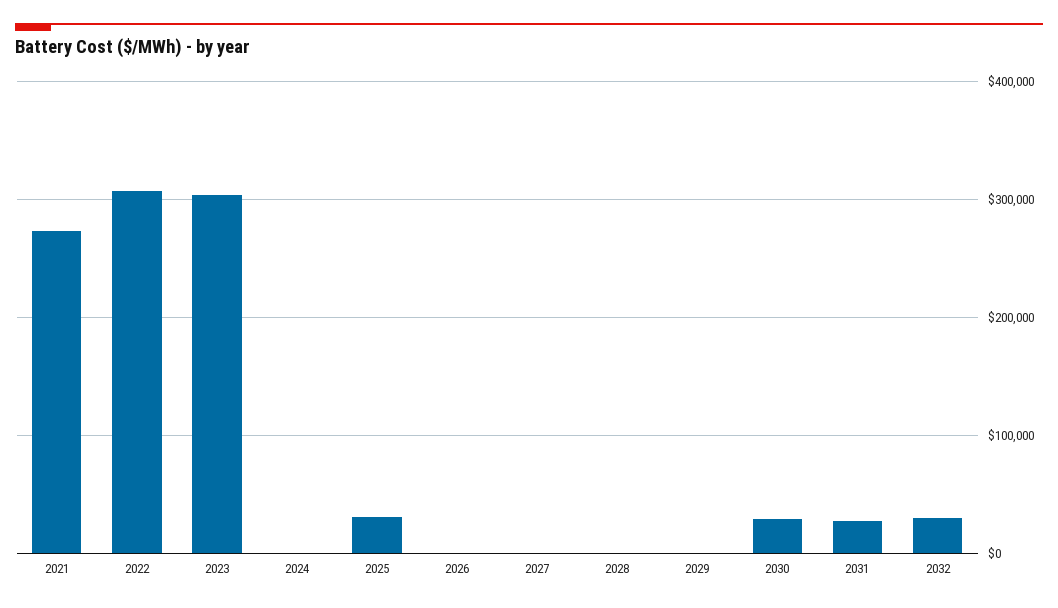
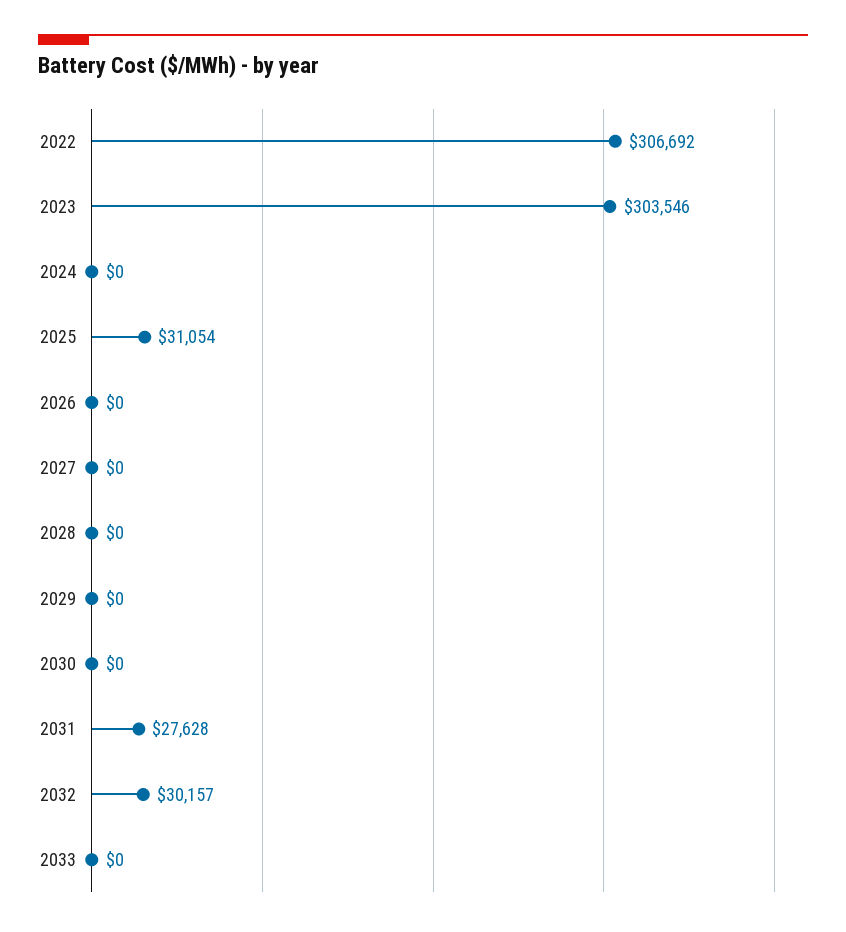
2021: 270000 -> none
2030: 30000 -> 0
2033: none -> 0

